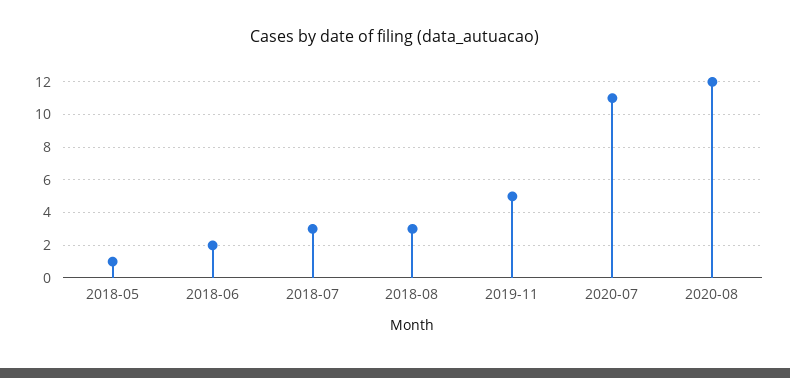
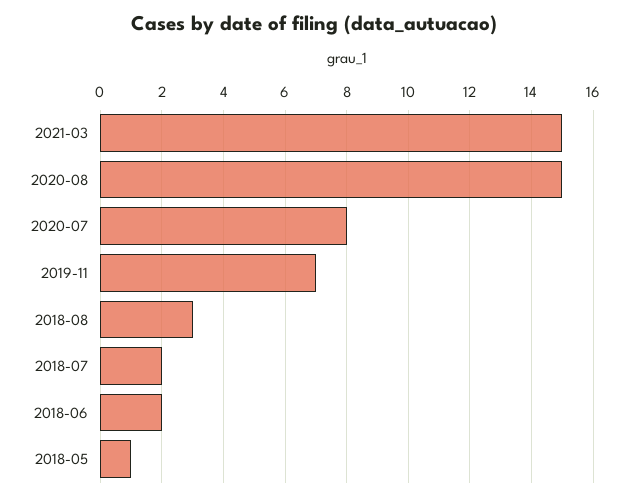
2018-07: 3 -> 2
2019-11: 5 -> 7
2020-07: 11 -> 8
2020-08: 12 -> 15
2021-03: none -> 15

